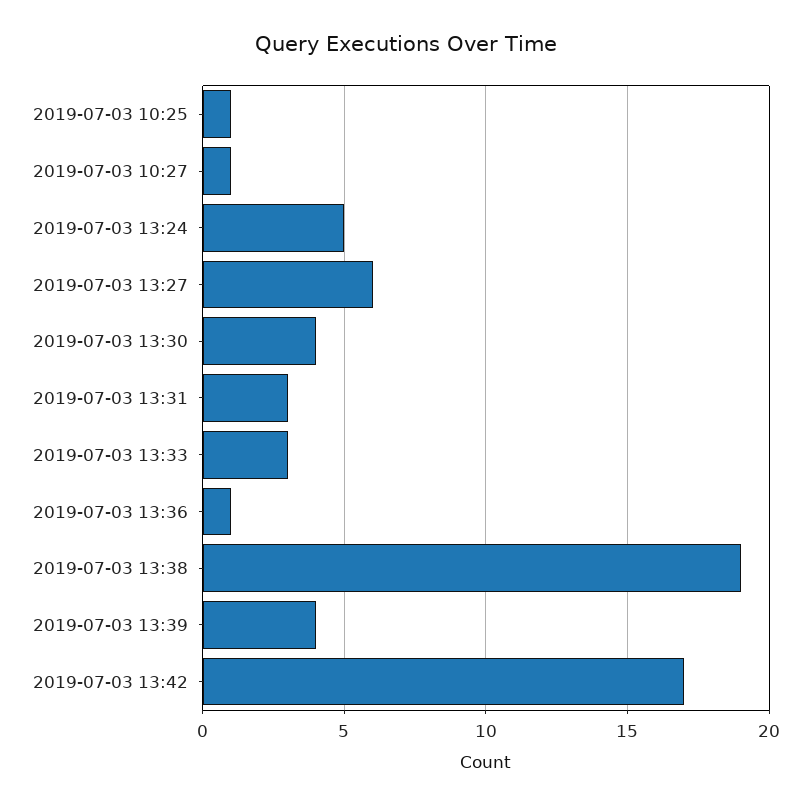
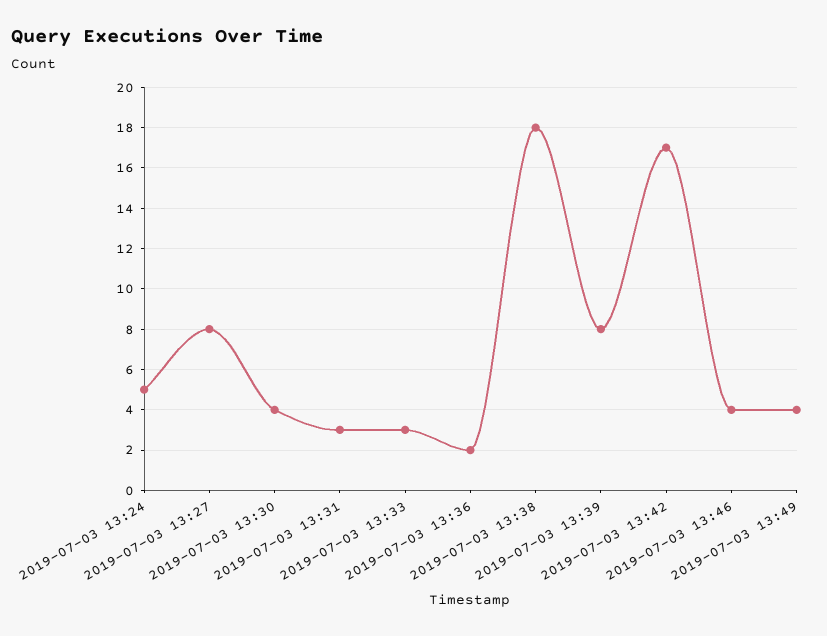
2019-07-03 10:25: 1 -> none
2019-07-03 10:27: 1 -> none
2019-07-03 13:27: 6 -> 8
2019-07-03 13:36: 1 -> 2
2019-07-03 13:38: 19 -> 18
2019-07-03 13:39: 4 -> 8
2019-07-03 13:46: none -> 4
2019-07-03 13:49: none -> 4

